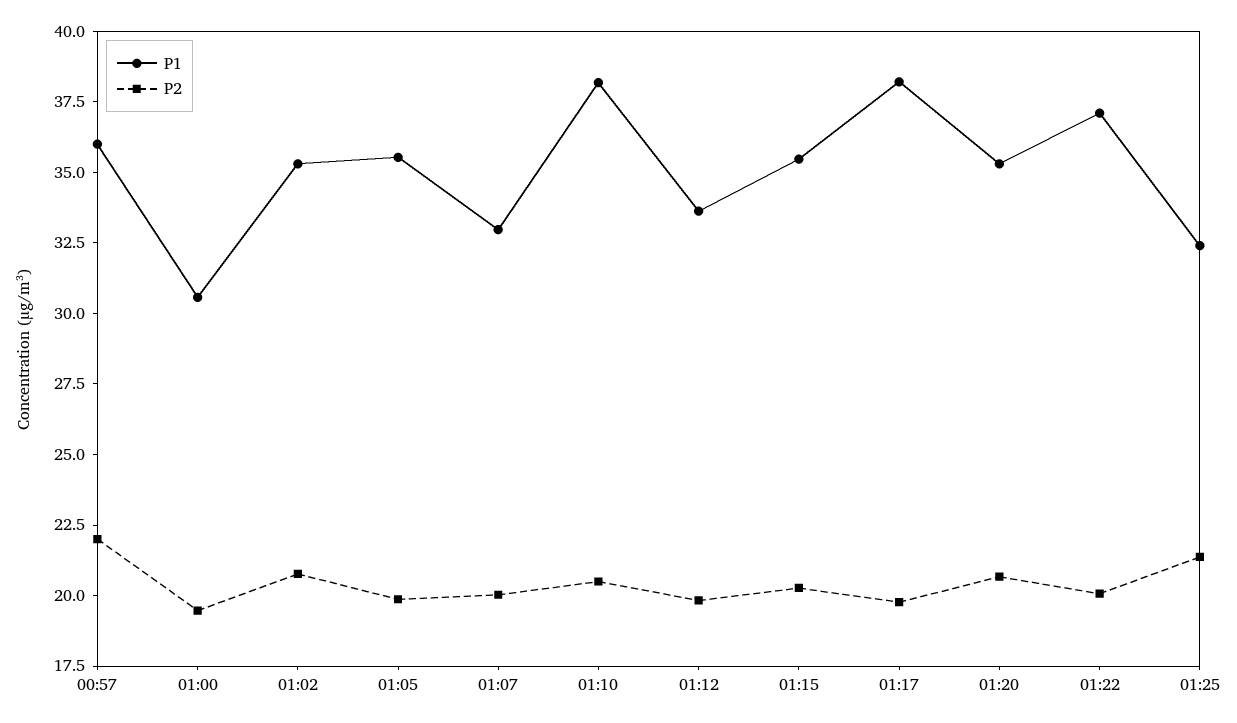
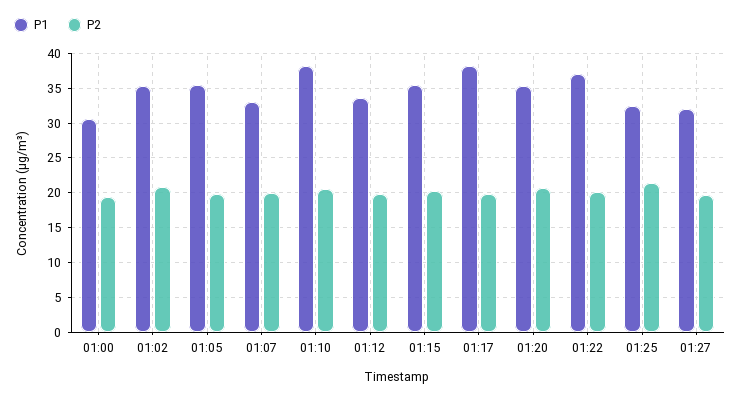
P1, 00:57: 36 -> none
P2, 00:57: 22 -> none
P1, 01:27: none -> 32
P2, 01:27: none -> 20

